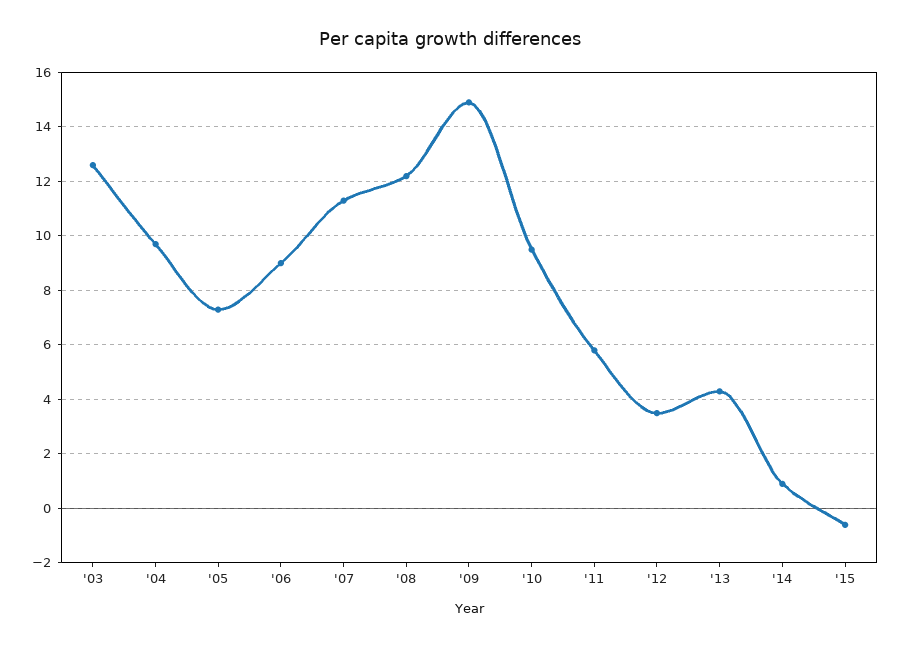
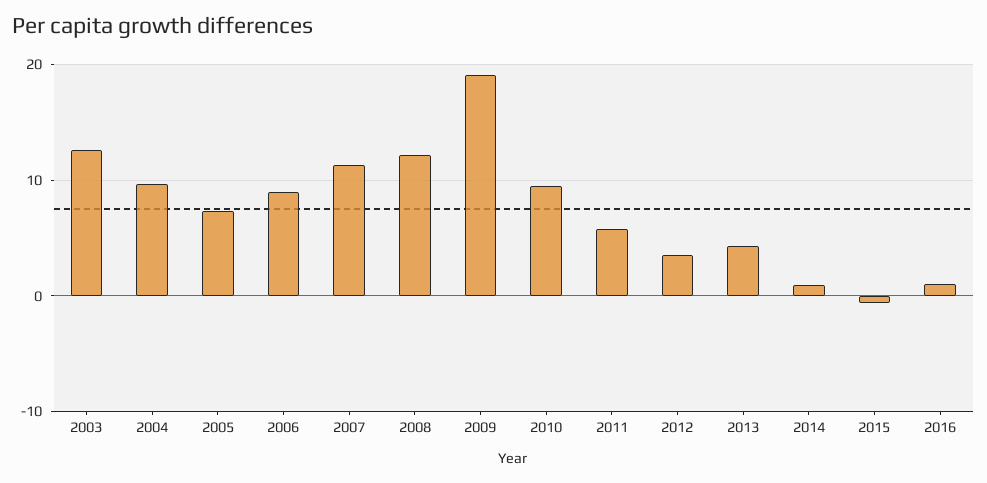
'09: 15 -> 19
2016: none -> 1

